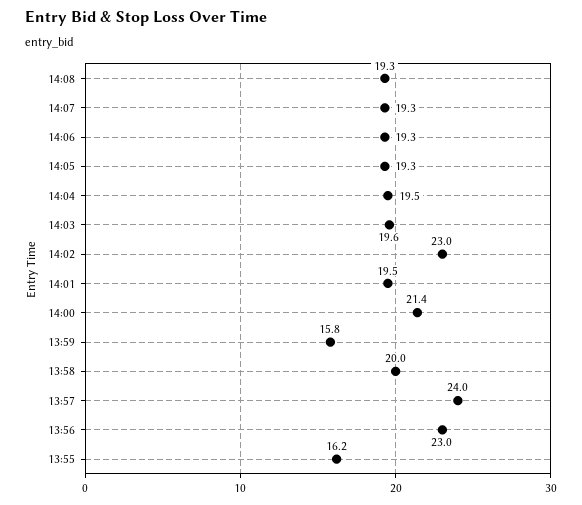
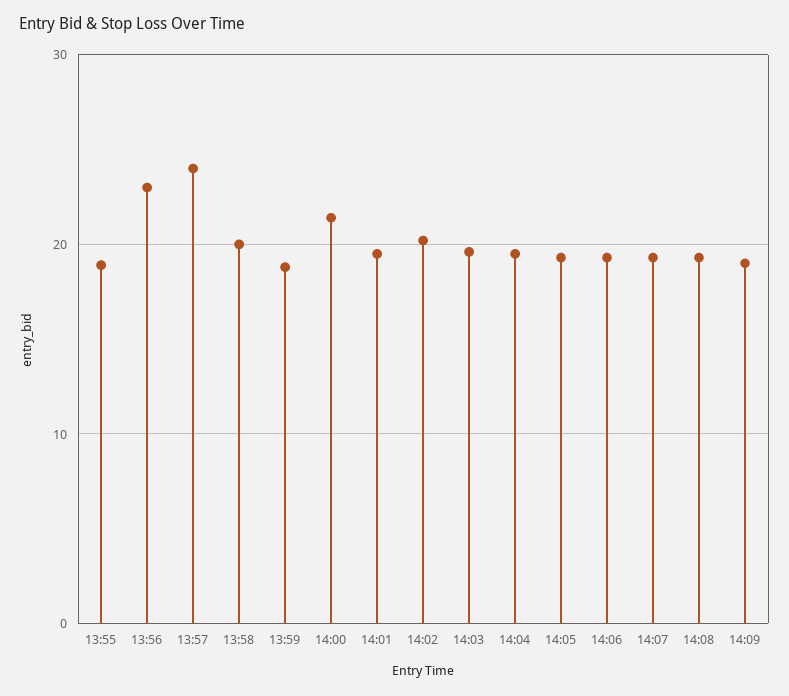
14:02: 23 -> 20
13:59: 15.8 -> 19
13:55: 16.2 -> 19
14:09: none -> 19

